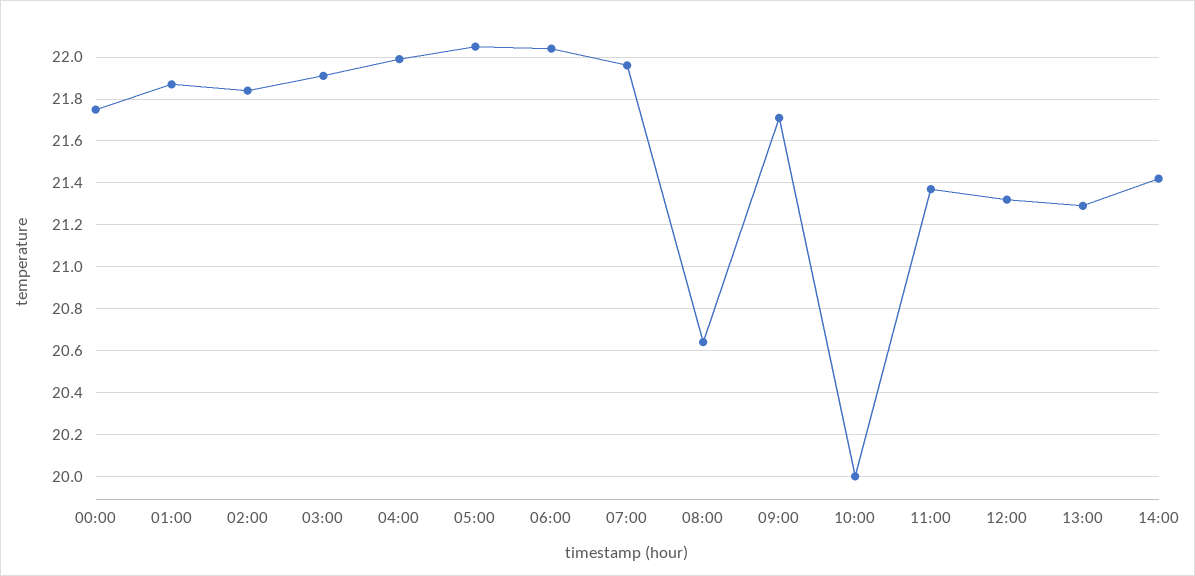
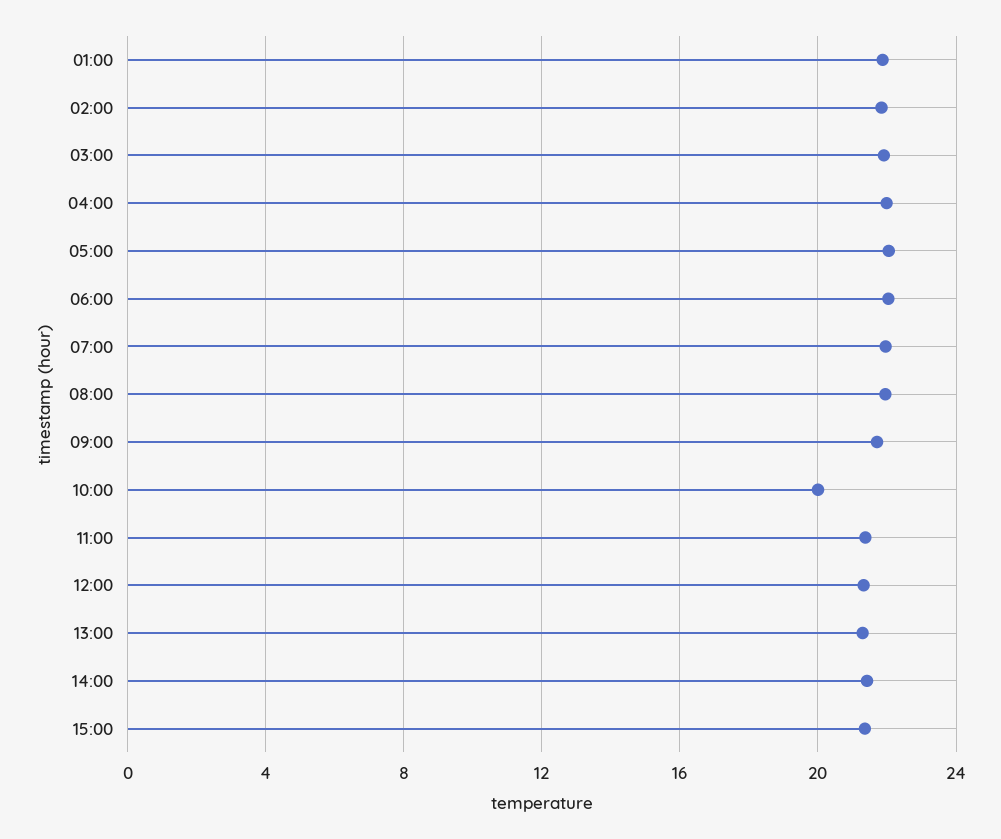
00:00: 21.75 -> none
08:00: 20.65 -> 22
15:00: none -> 21.5

